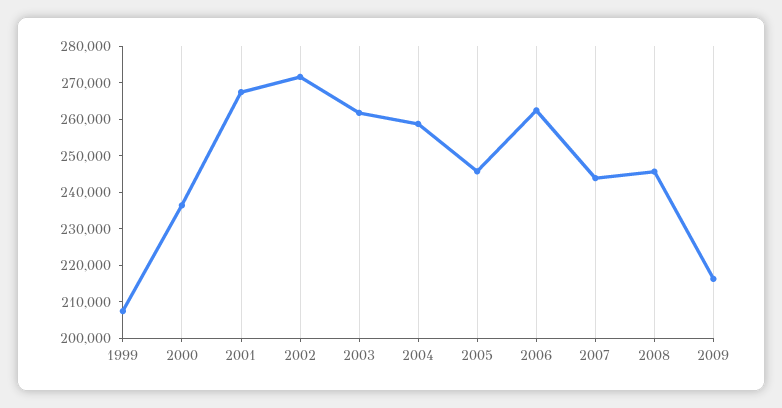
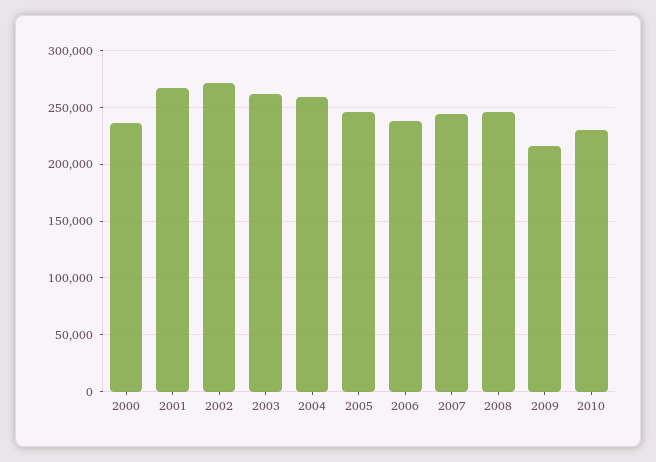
1999: 207500 -> none
2006: 262500 -> 240000
2010: none -> 230000

